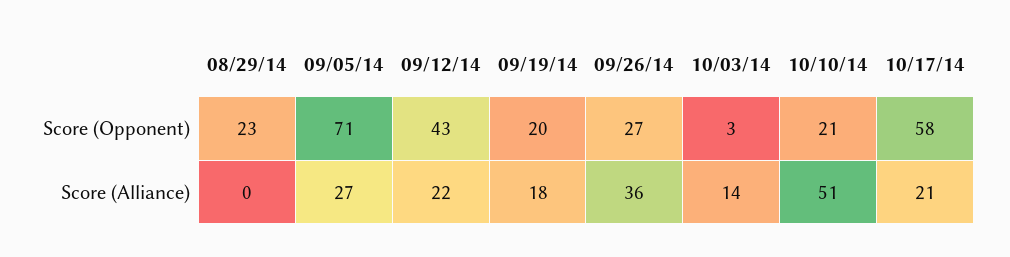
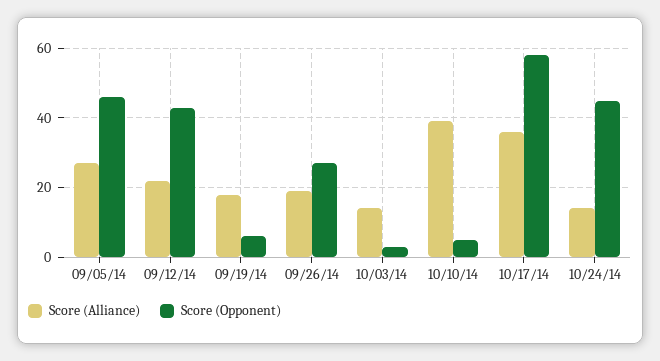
Score (Opponent), 08/29/14: 23 -> none
Score (Opponent), 09/05/14: 71 -> 45
Score (Opponent), 09/19/14: 20 -> 5
Score (Opponent), 10/10/14: 21 -> 5
Score (Alliance), 08/29/14: 0 -> none
Score (Alliance), 09/26/14: 36 -> 20
Score (Alliance), 10/10/14: 51 -> 40
Score (Alliance), 10/17/14: 21 -> 35
Score (Alliance), 10/24/14: none -> 15
Score (Opponent), 10/24/14: none -> 45

